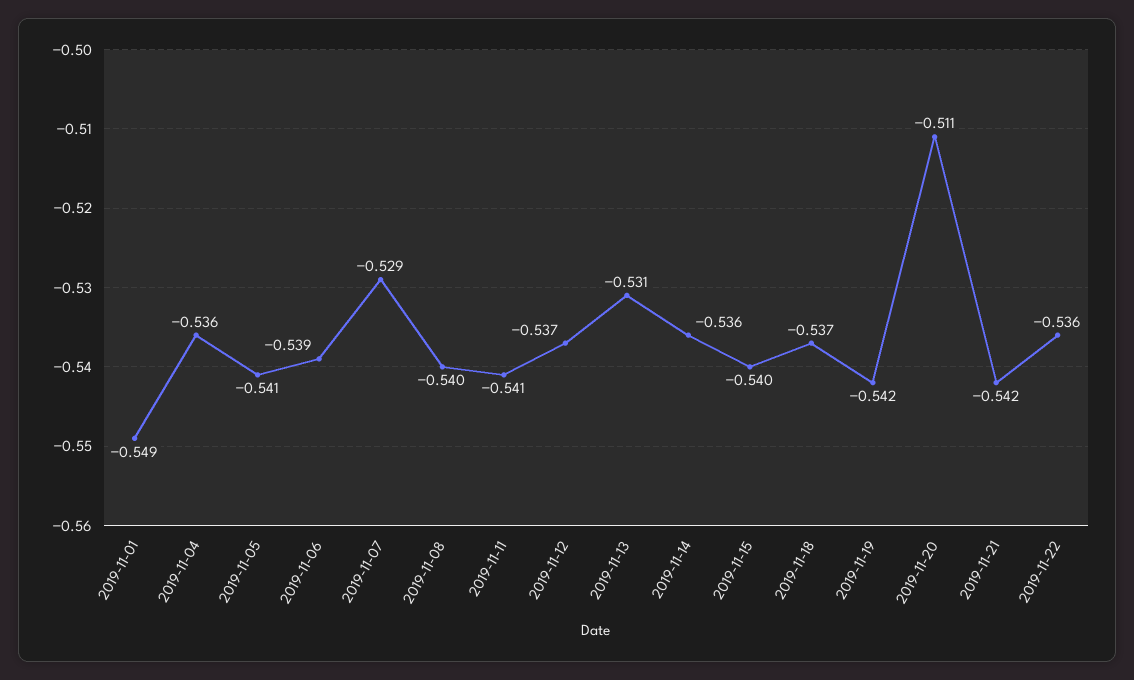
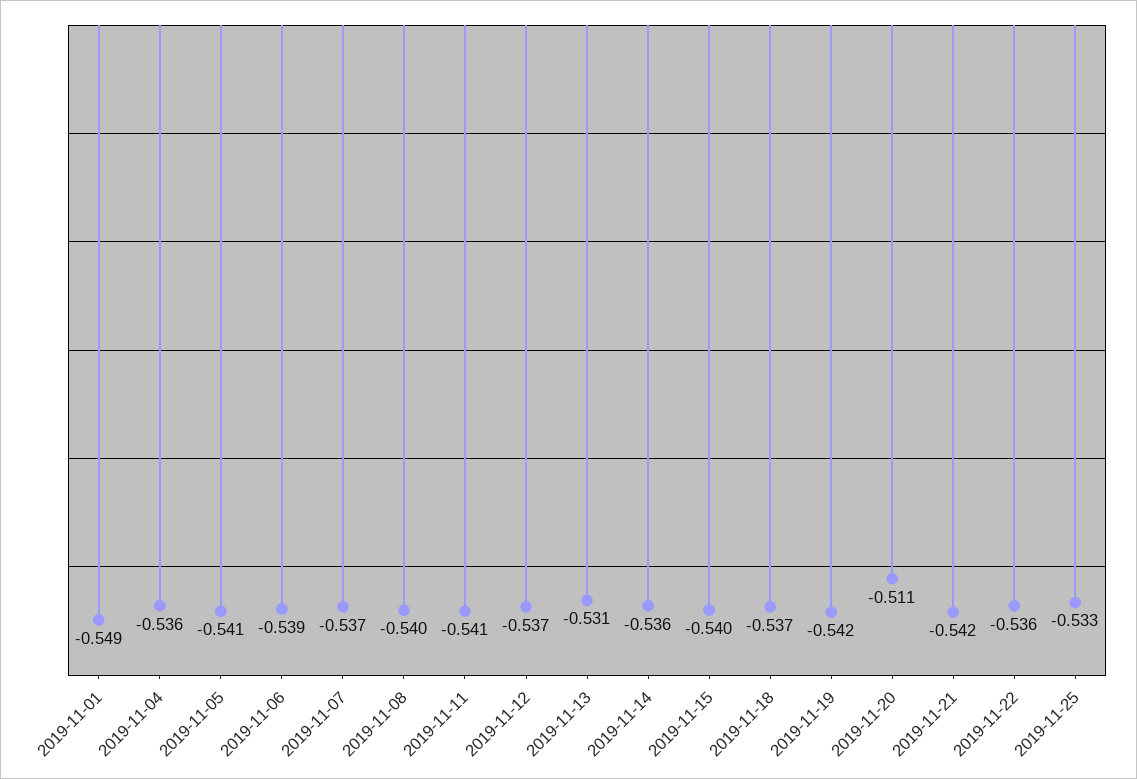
2019-11-07: -0.529 -> -0.537
2019-11-25: none -> -0.533

